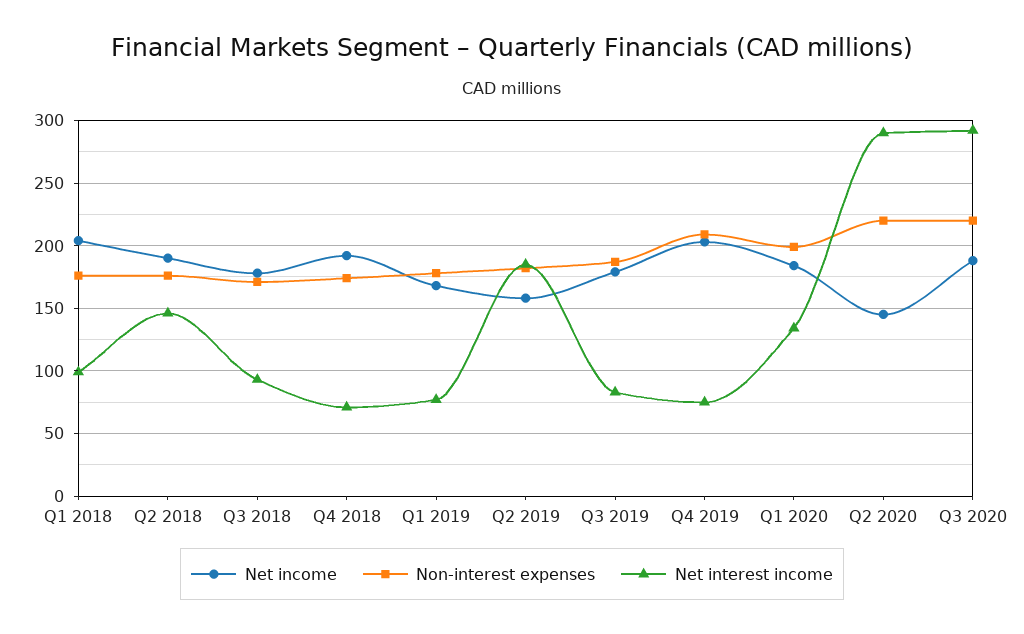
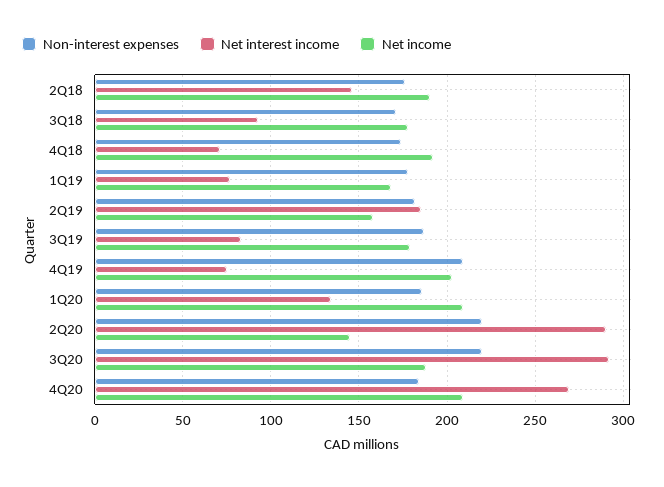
Net income, Q1 2018: 205 -> none
Non-interest expenses, Q1 2018: 175 -> none
Net interest income, Q1 2018: 100 -> none
Net income, Q1 2020: 185 -> 210
Non-interest expenses, Q1 2020: 200 -> 185
Non-interest expenses, 4Q20: none -> 185
Net interest income, 4Q20: none -> 270
Net income, 4Q20: none -> 210

